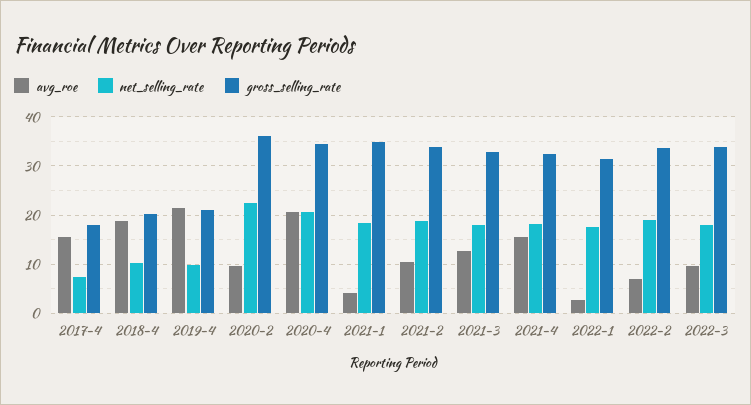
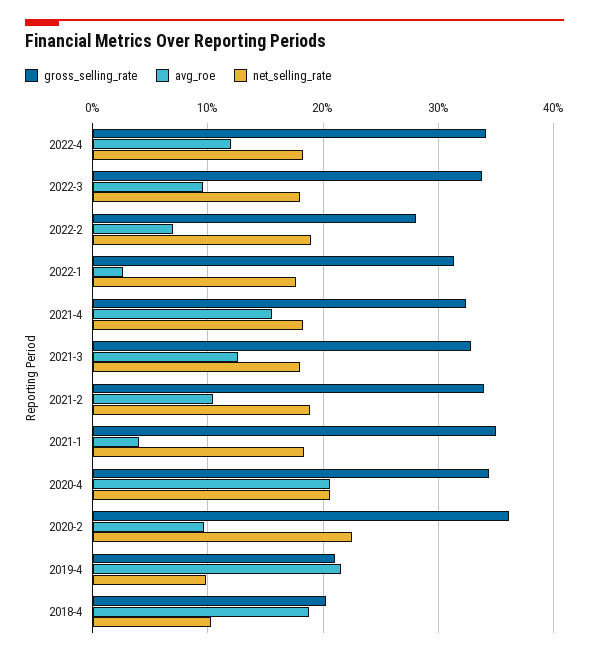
avg_roe, 2017-4: 16 -> none
net_selling_rate, 2017-4: 8 -> none
gross_selling_rate, 2017-4: 18 -> none
gross_selling_rate, 2022-2: 34 -> 28
gross_selling_rate, 2022-4: none -> 34
avg_roe, 2022-4: none -> 12
net_selling_rate, 2022-4: none -> 18

